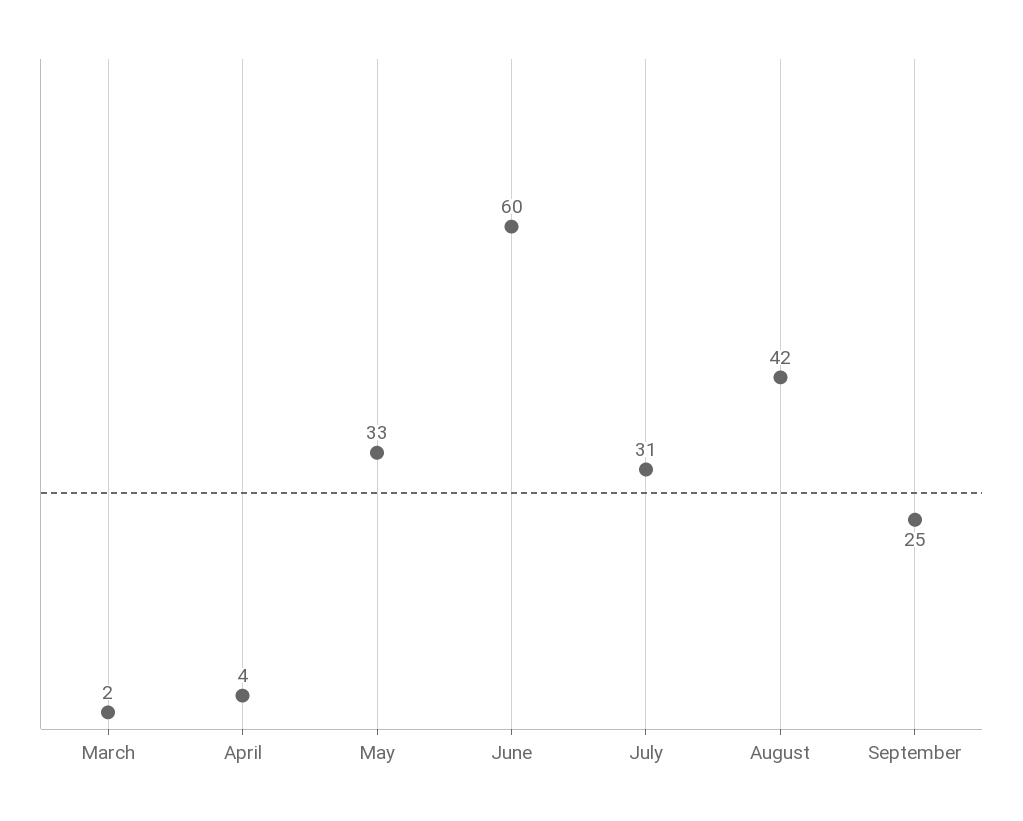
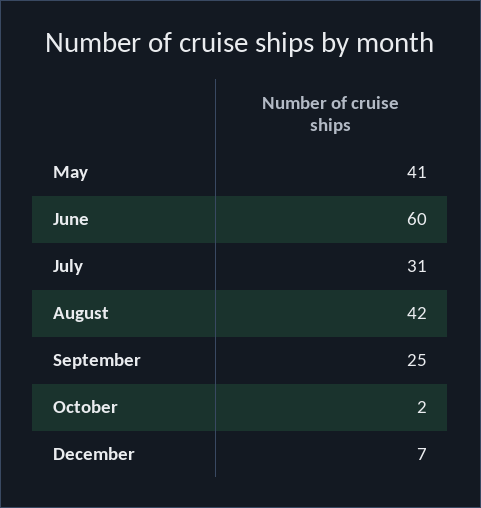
March: 2 -> none
April: 4 -> none
May: 33 -> 41
October: none -> 2
December: none -> 7

